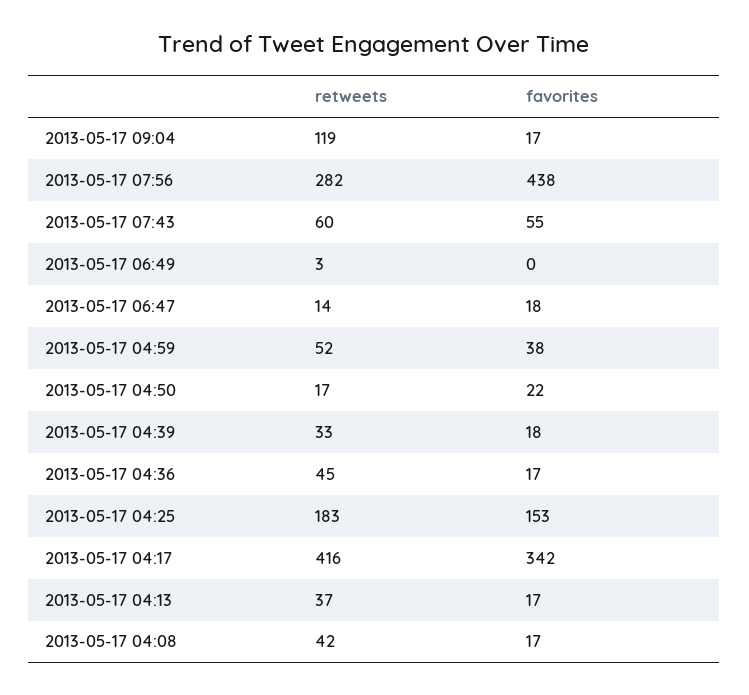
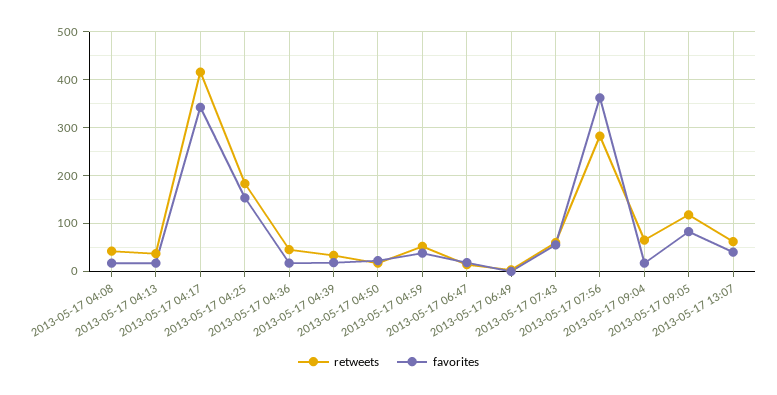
retweets, 2013-05-17 09:04: 119 -> 60
favorites, 2013-05-17 07:56: 438 -> 360
retweets, 2013-05-17 09:05: none -> 120
favorites, 2013-05-17 09:05: none -> 80
retweets, 2013-05-17 13:07: none -> 60
favorites, 2013-05-17 13:07: none -> 40

